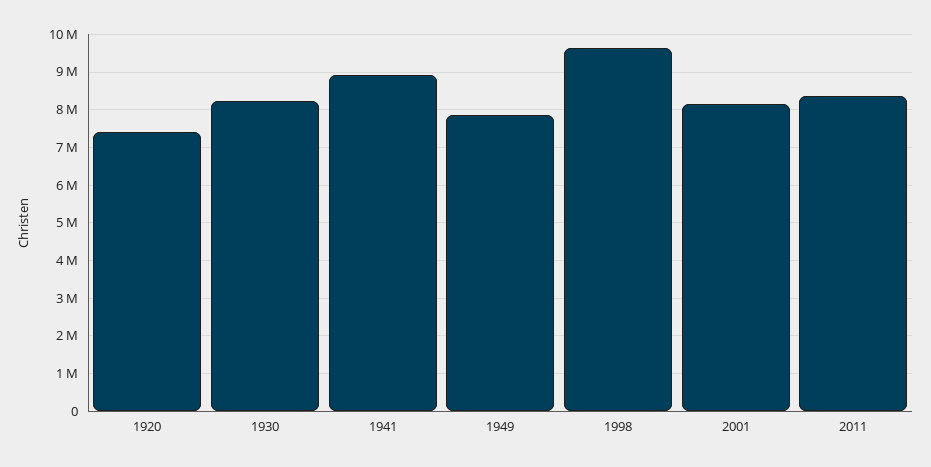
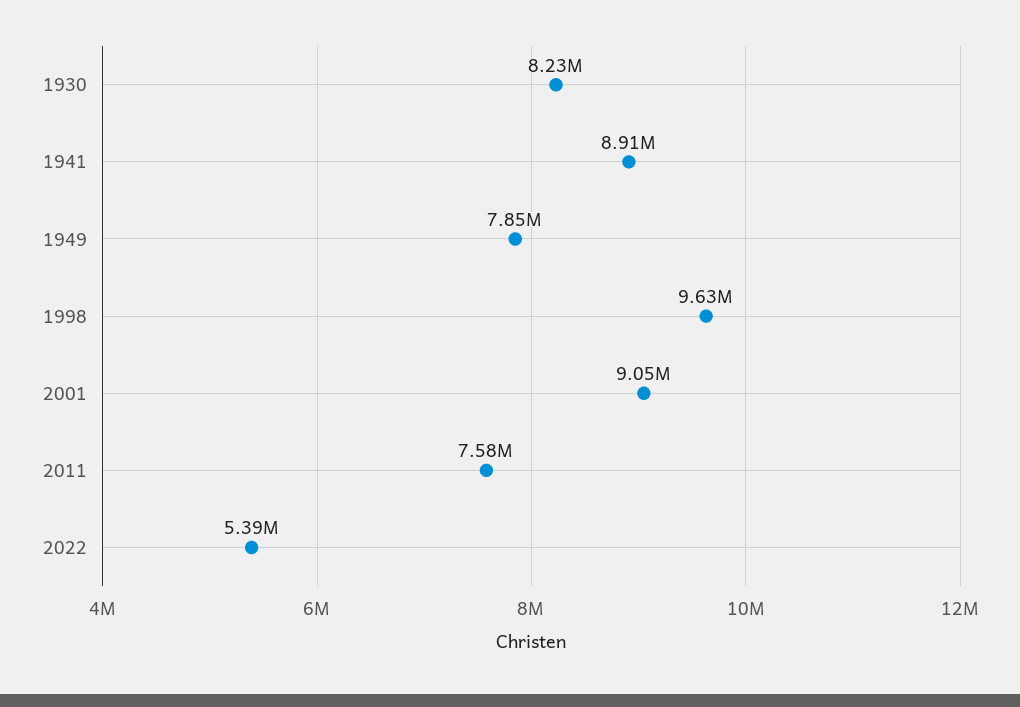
1920: 7400000 -> none
2001: 8200000 -> 9050000
2011: 8400000 -> 7580000
2022: none -> 5390000

